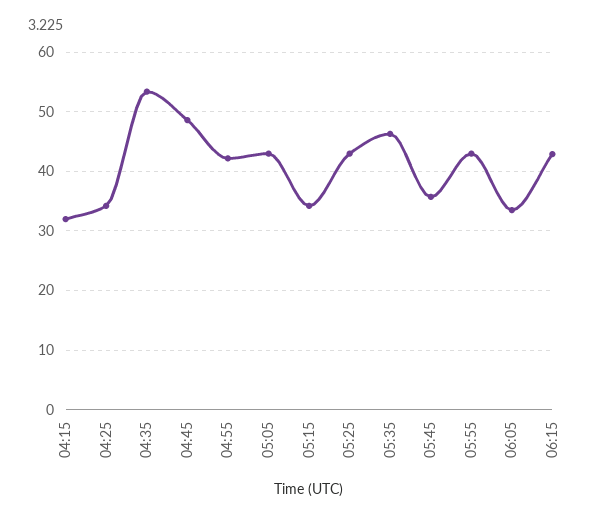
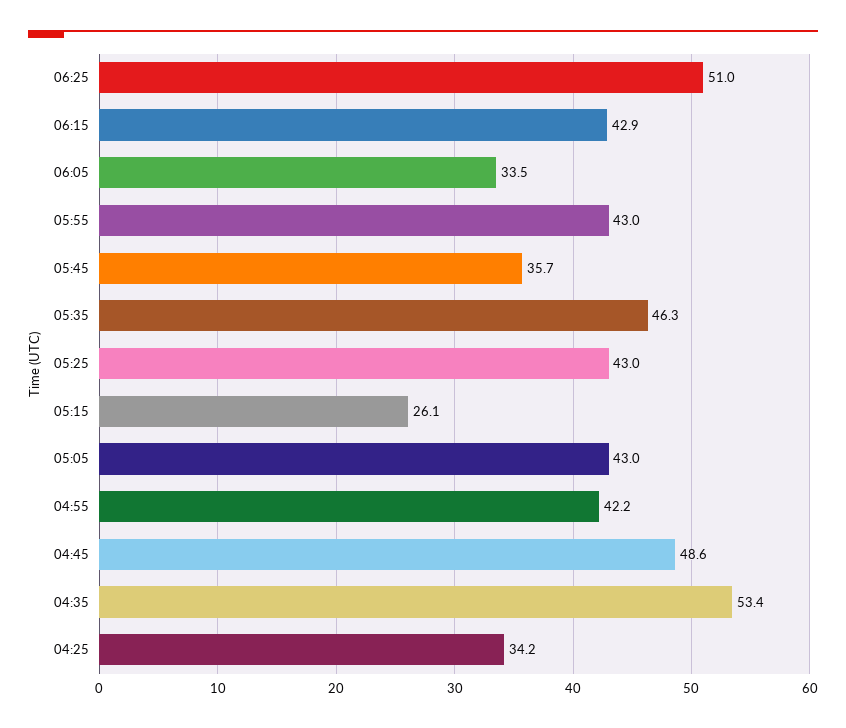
04:15: 32 -> none
05:15: 34 -> 26.1
06:25: none -> 51

